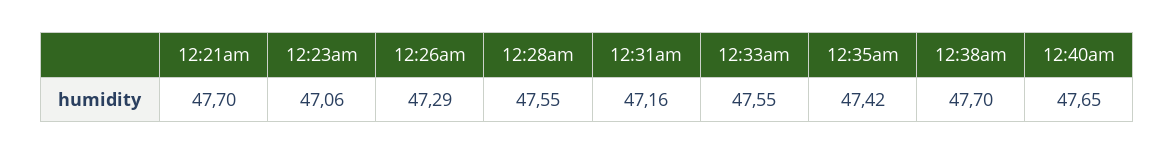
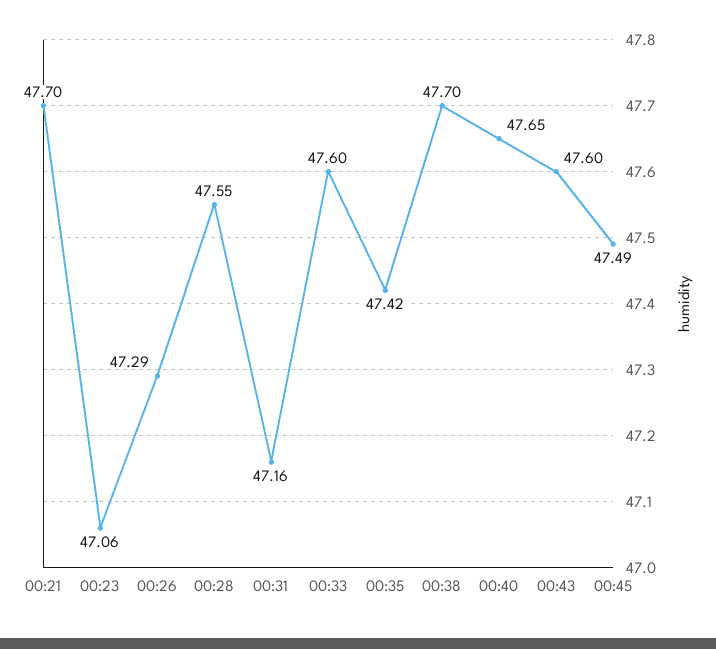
12:33am: 47.55 -> 47.6
00:43: none -> 47.6
00:45: none -> 47.49

